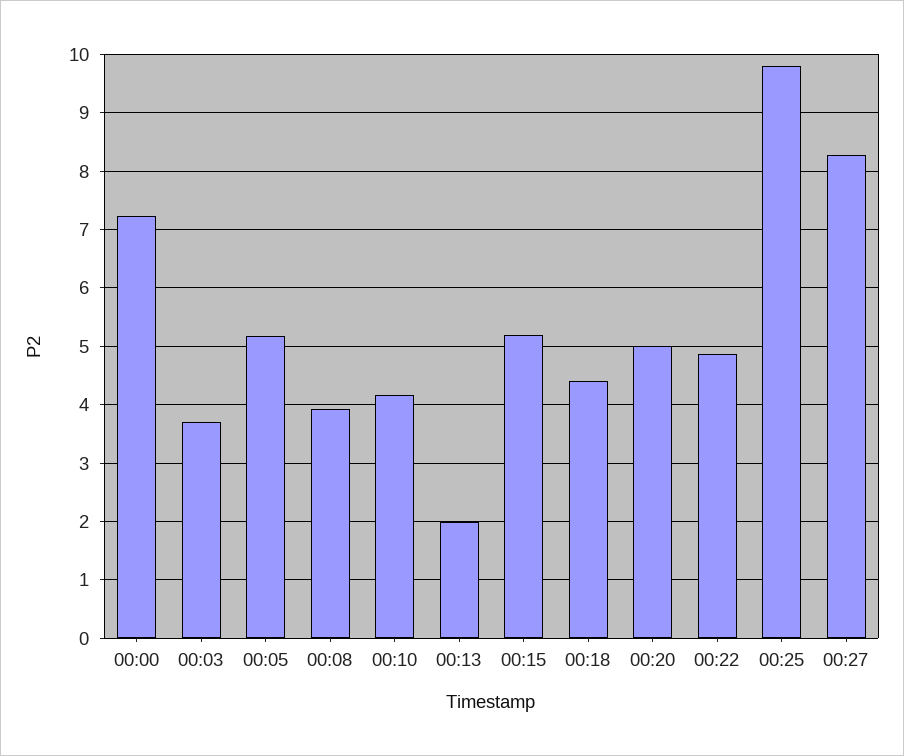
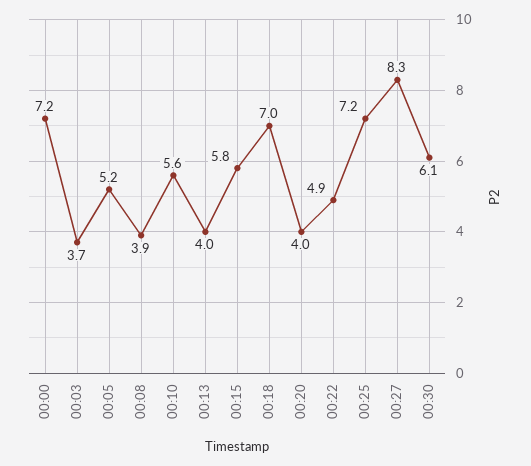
00:10: 4.2 -> 5.6
00:13: 2 -> 4
00:15: 5.2 -> 5.8
00:18: 4.4 -> 7
00:20: 5 -> 4
00:25: 9.8 -> 7.2
00:30: none -> 6.1

